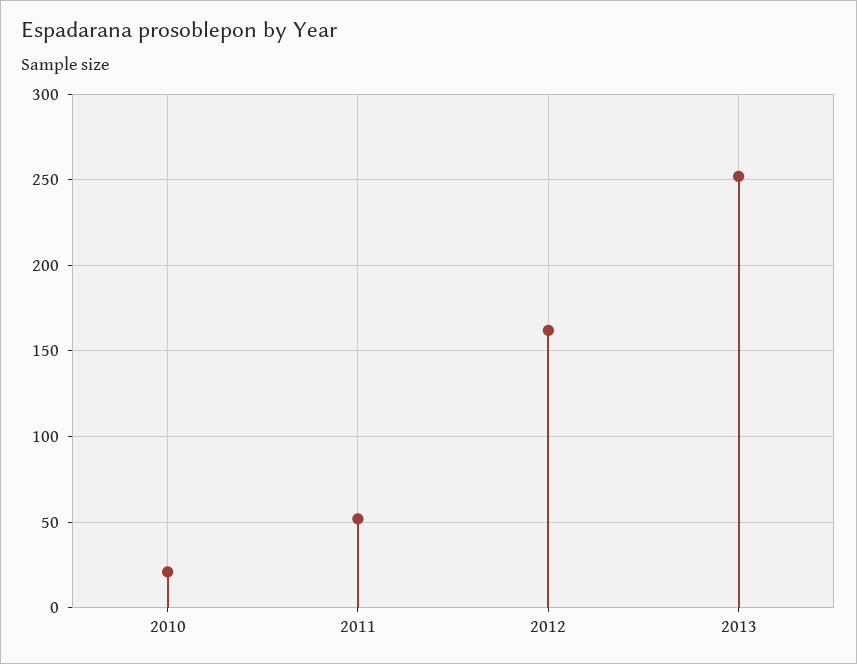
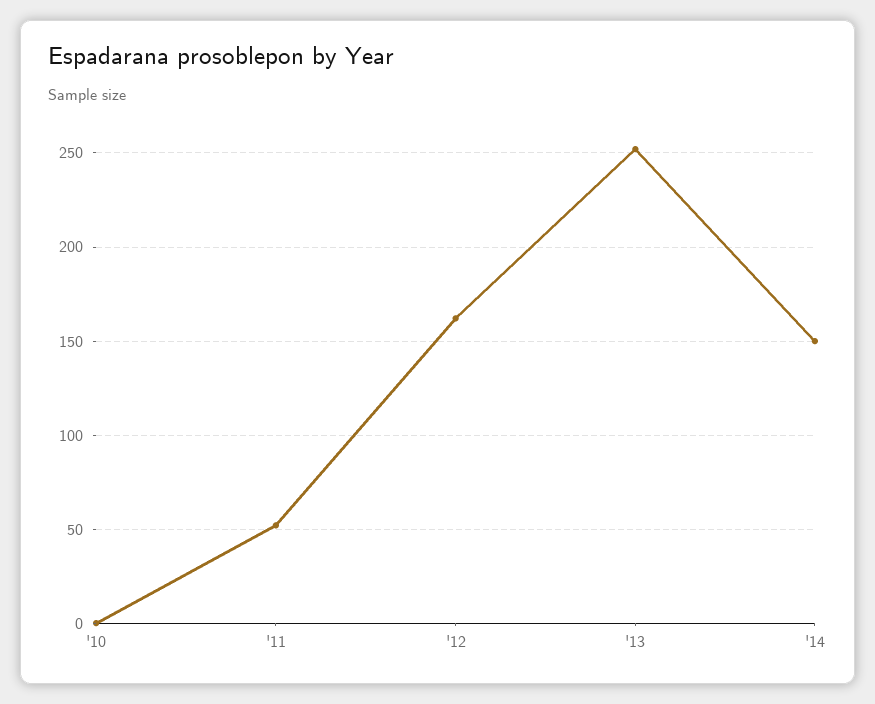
2010: 20 -> 0
'14: none -> 150

